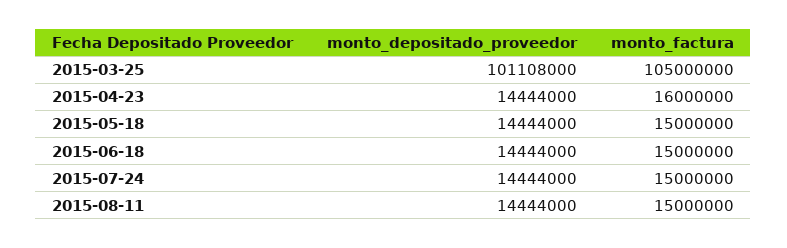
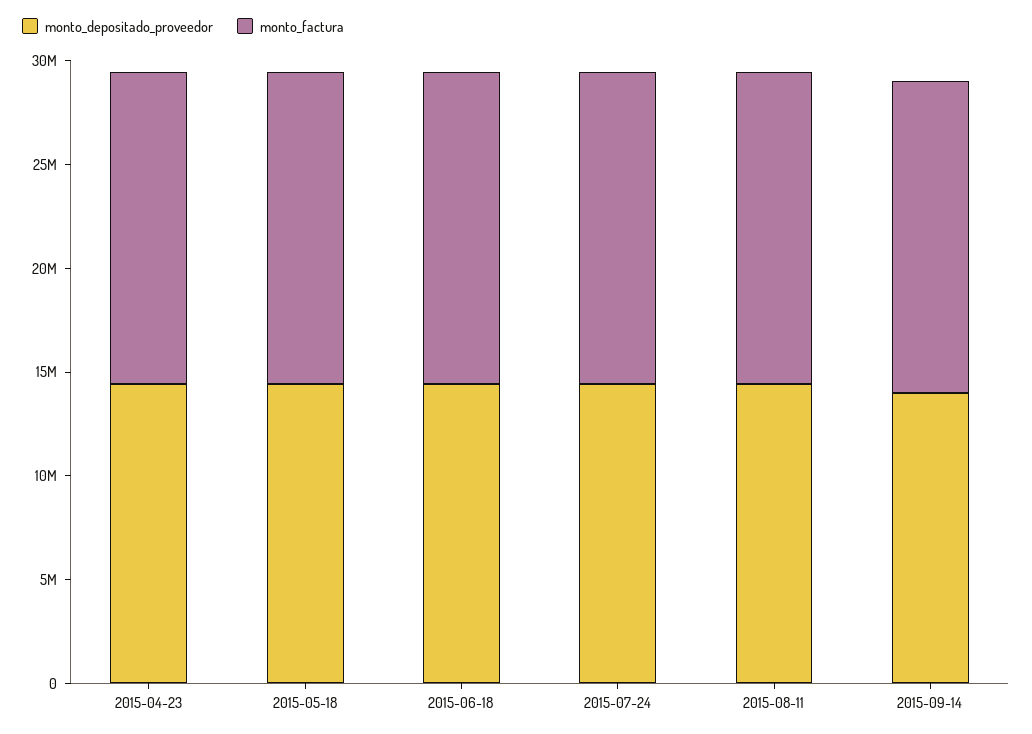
monto_depositado_proveedor, 2015-03-25: 101108000 -> none
monto_factura, 2015-03-25: 105000000 -> none
monto_factura, 2015-04-23: 16000000 -> 15000000
monto_depositado_proveedor, 2015-09-14: none -> 14000000
monto_factura, 2015-09-14: none -> 15000000

